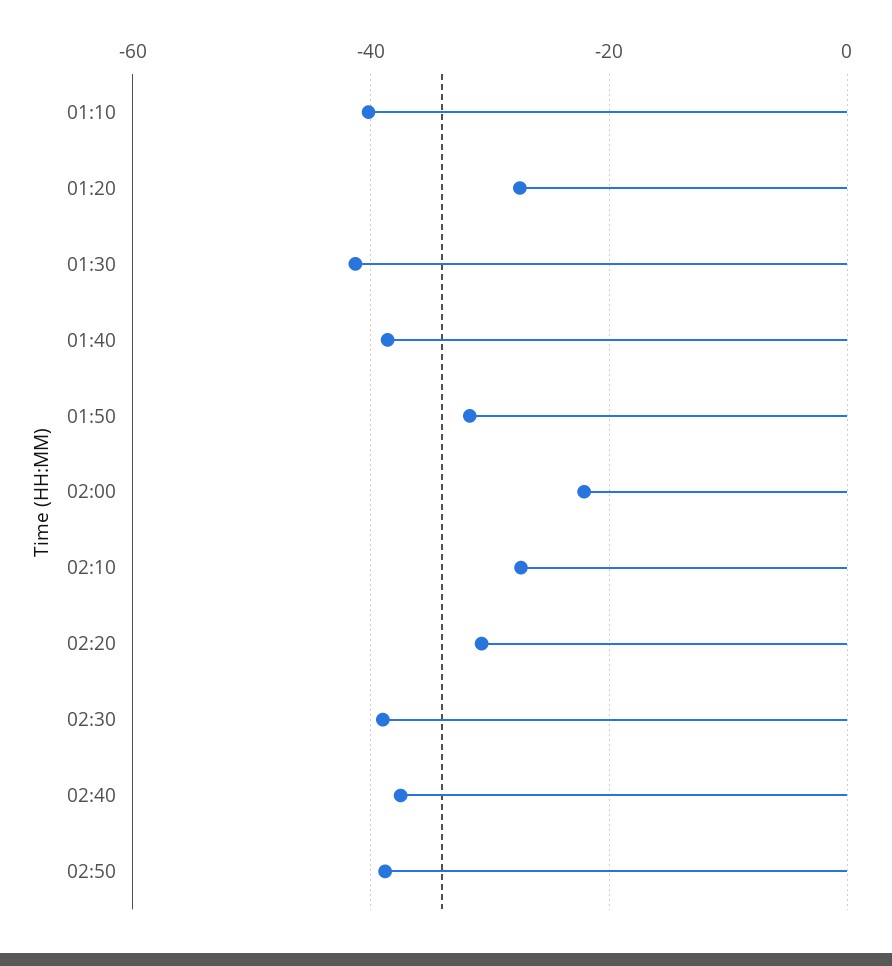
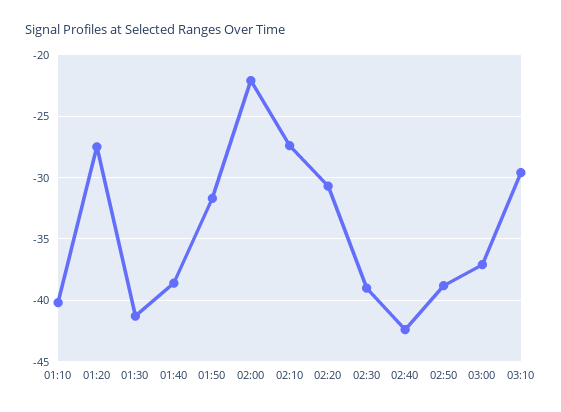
02:40: -38 -> -42.5
03:00: none -> -37
03:10: none -> -29.5

